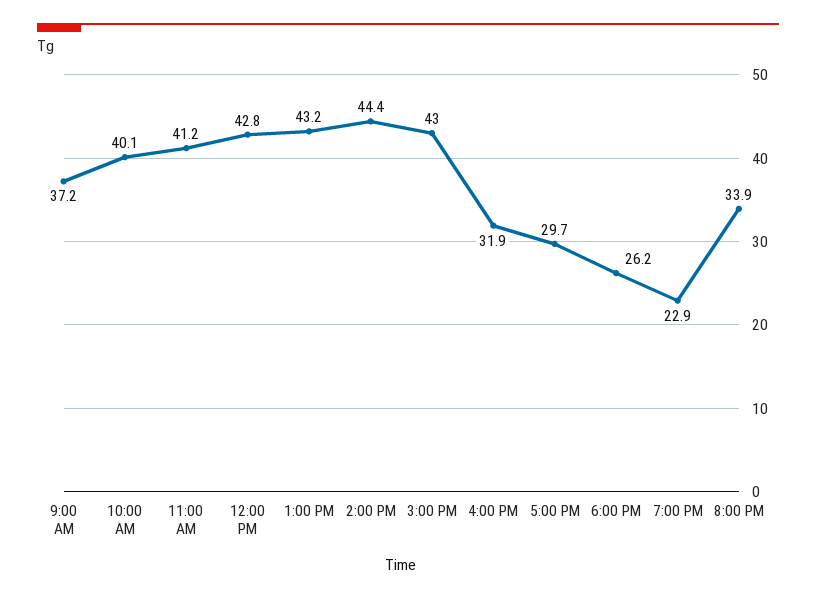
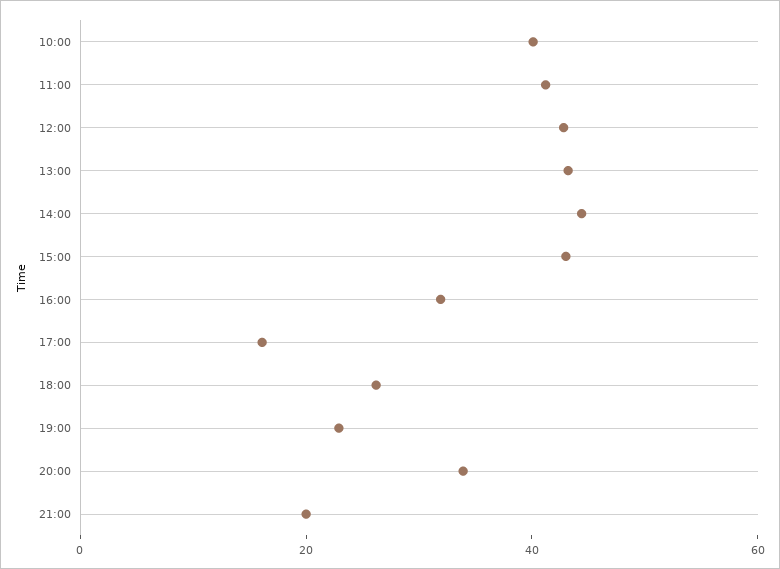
9:00 AM: 37.2 -> none
5:00 PM: 29.7 -> 15
21:00: none -> 20

